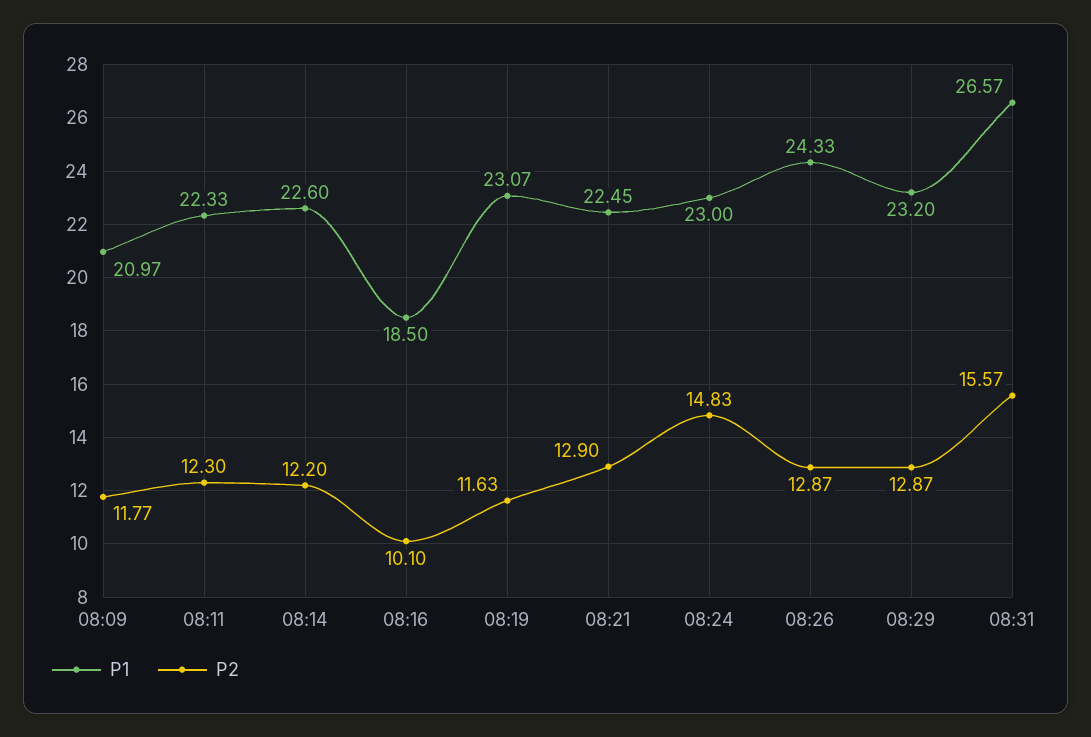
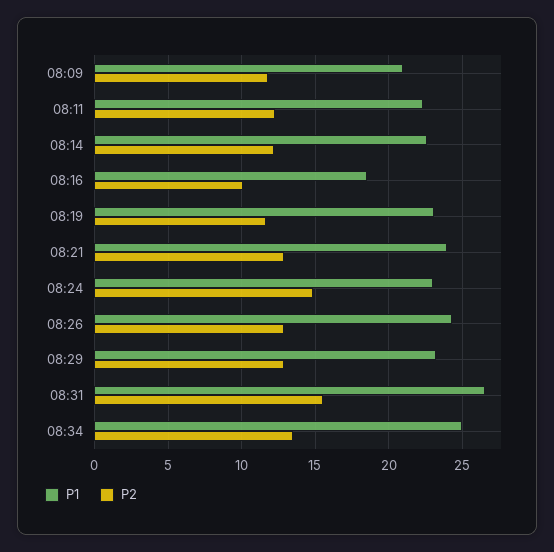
P1, 08:21: 22.45 -> 24
P1, 08:34: none -> 25
P2, 08:34: none -> 13.5

